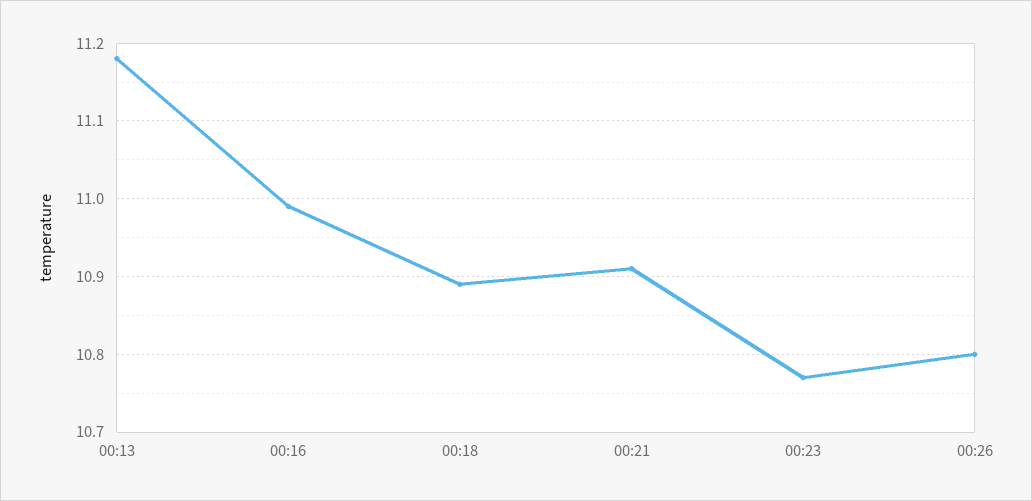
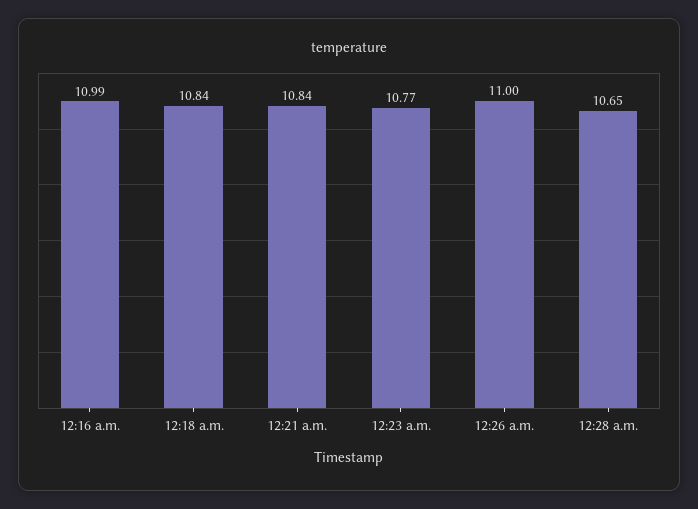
00:13: 11.18 -> none
00:18: 10.89 -> 10.84
00:21: 10.91 -> 10.84
00:26: 10.8 -> 11
12:28 a.m.: none -> 10.65

